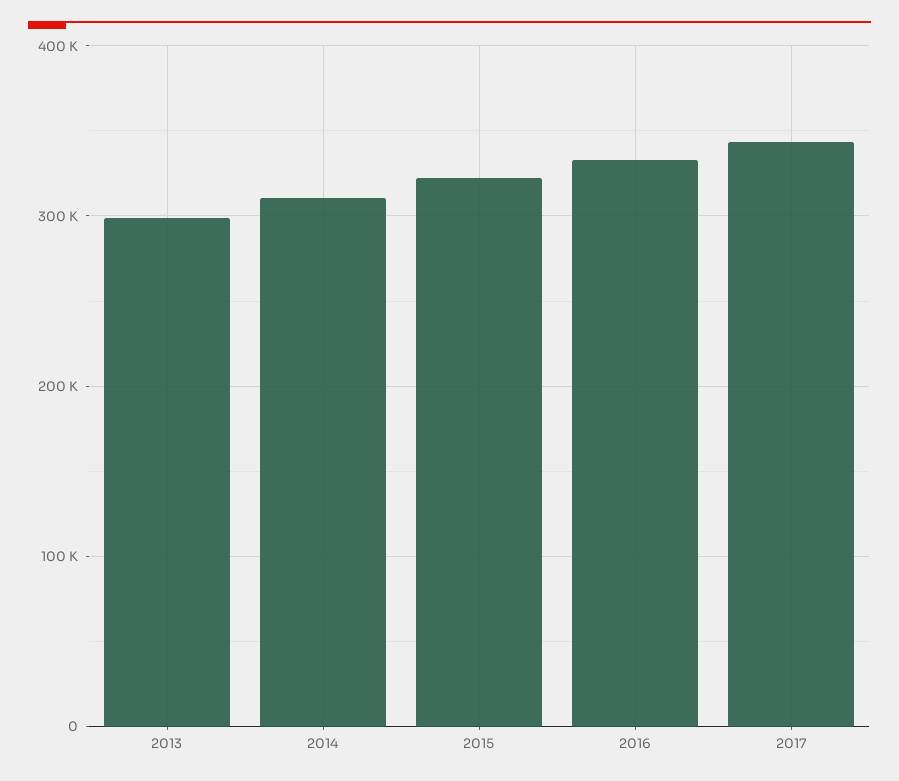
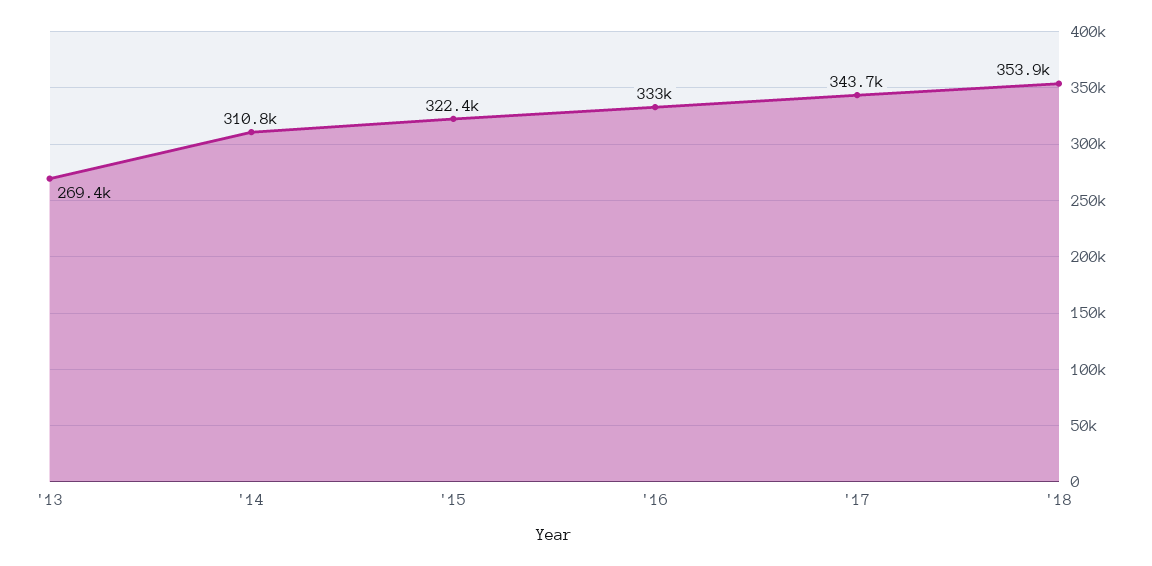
2013: 300000 -> 269400
'18: none -> 353900

